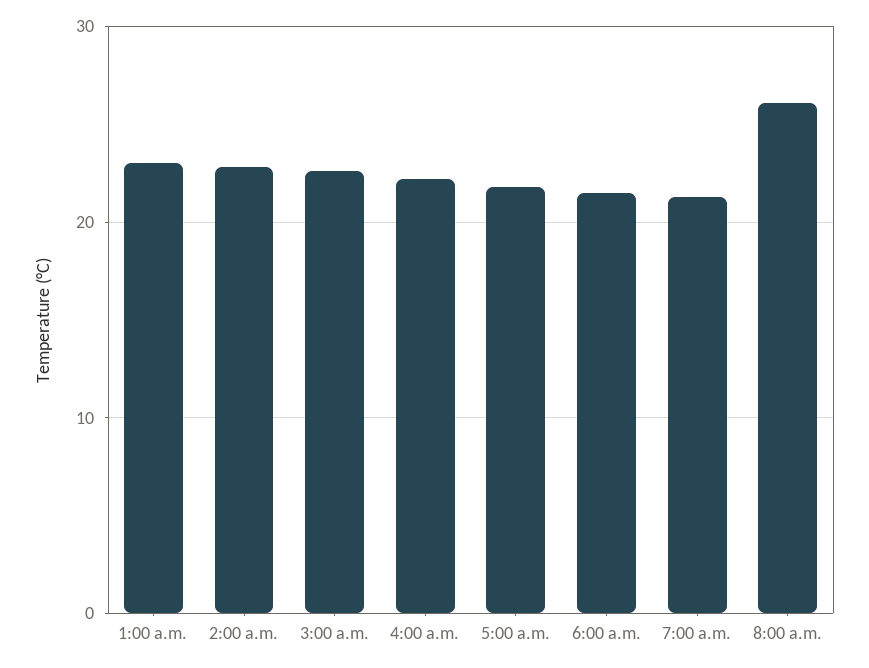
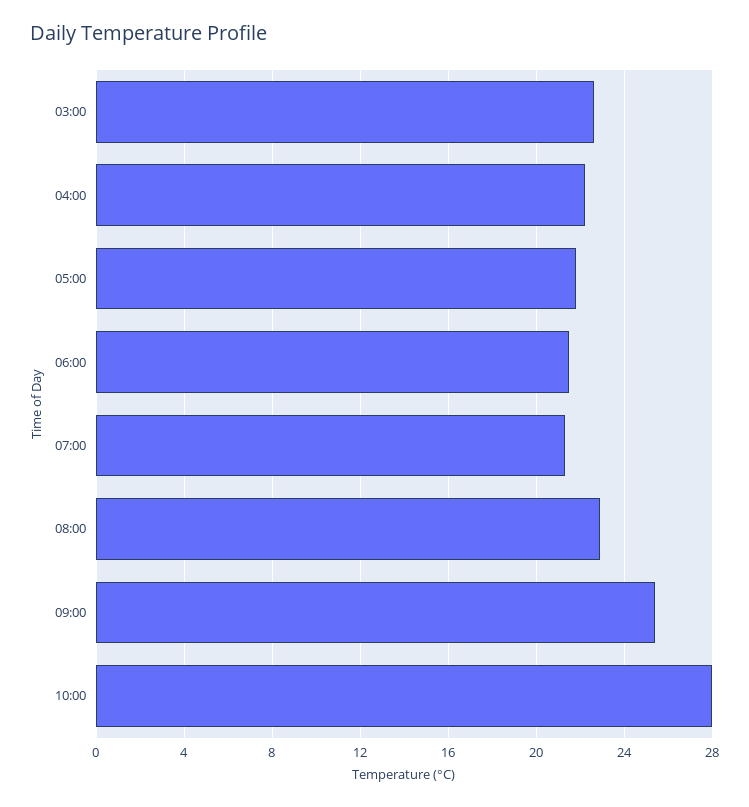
1:00 a.m.: 23 -> none
2:00 a.m.: 23 -> none
8:00 a.m.: 26 -> 23
09:00: none -> 25.5
10:00: none -> 28

